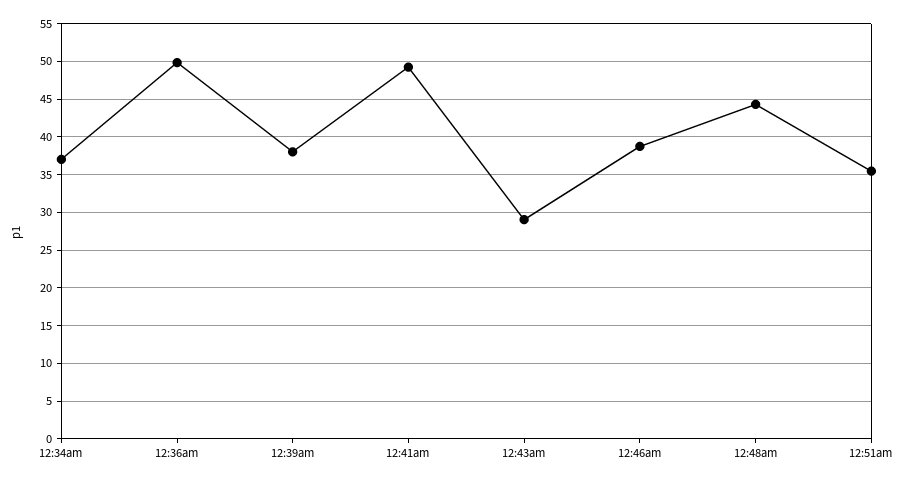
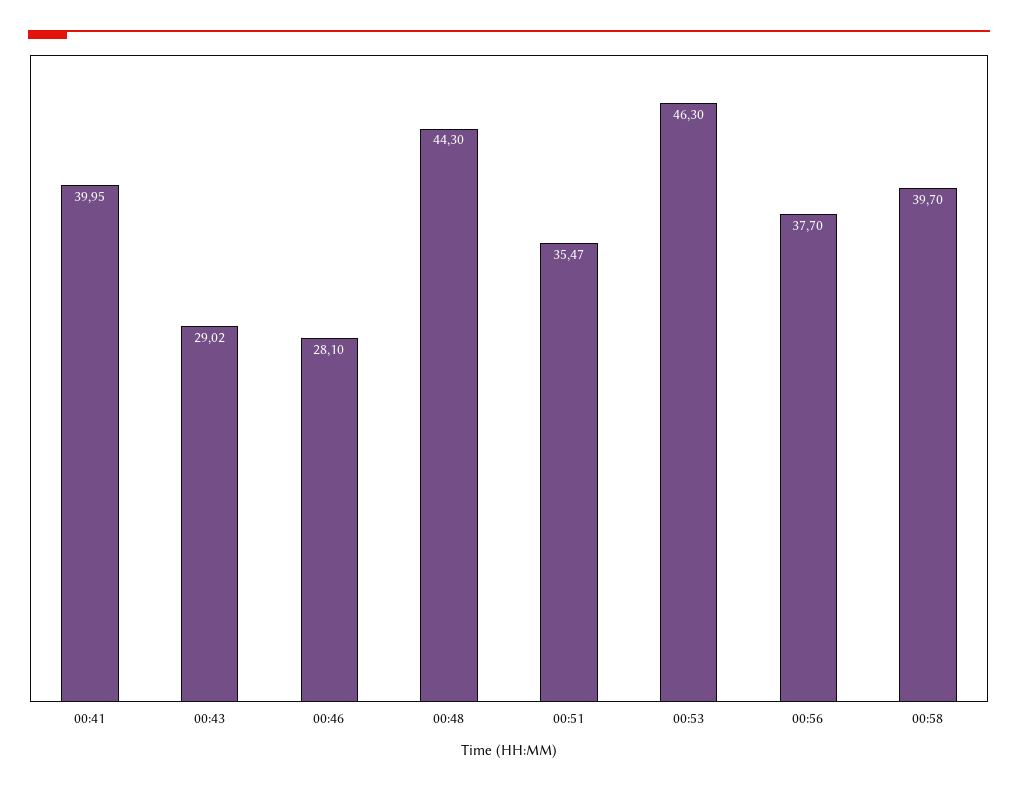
12:34am: 37 -> none
12:36am: 50 -> none
12:39am: 38 -> none
12:41am: 49 -> 39.95
12:46am: 39 -> 28.1
00:53: none -> 46.3
00:56: none -> 37.7
00:58: none -> 39.7

